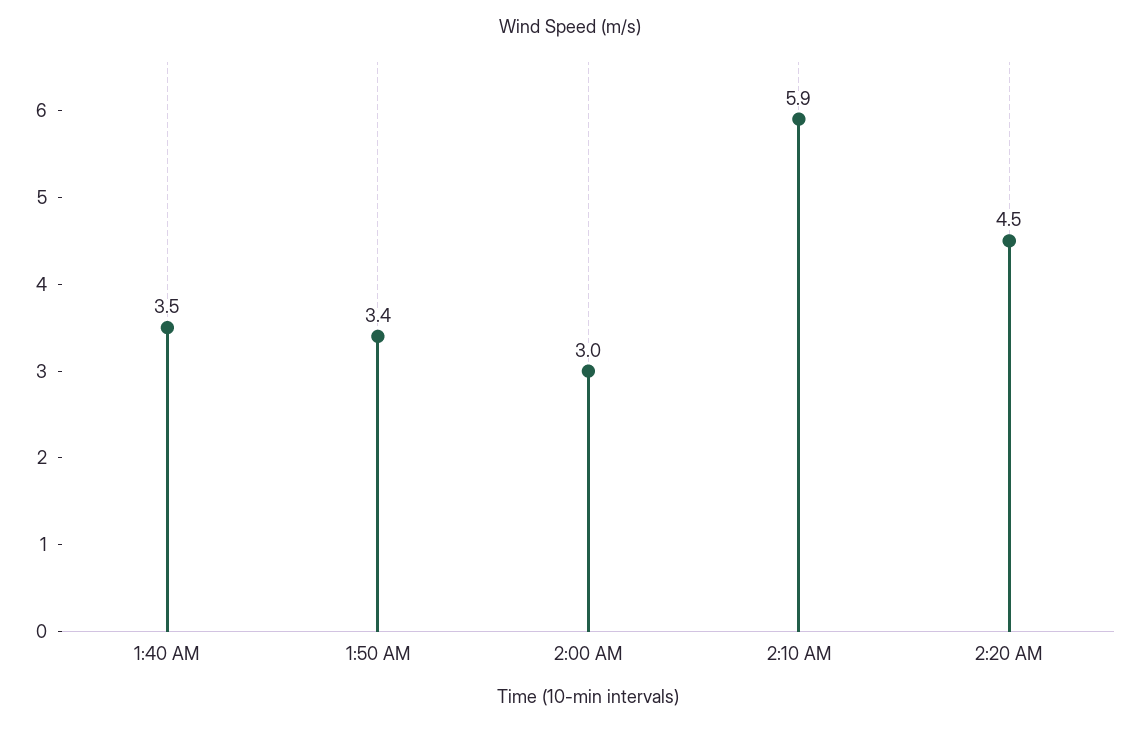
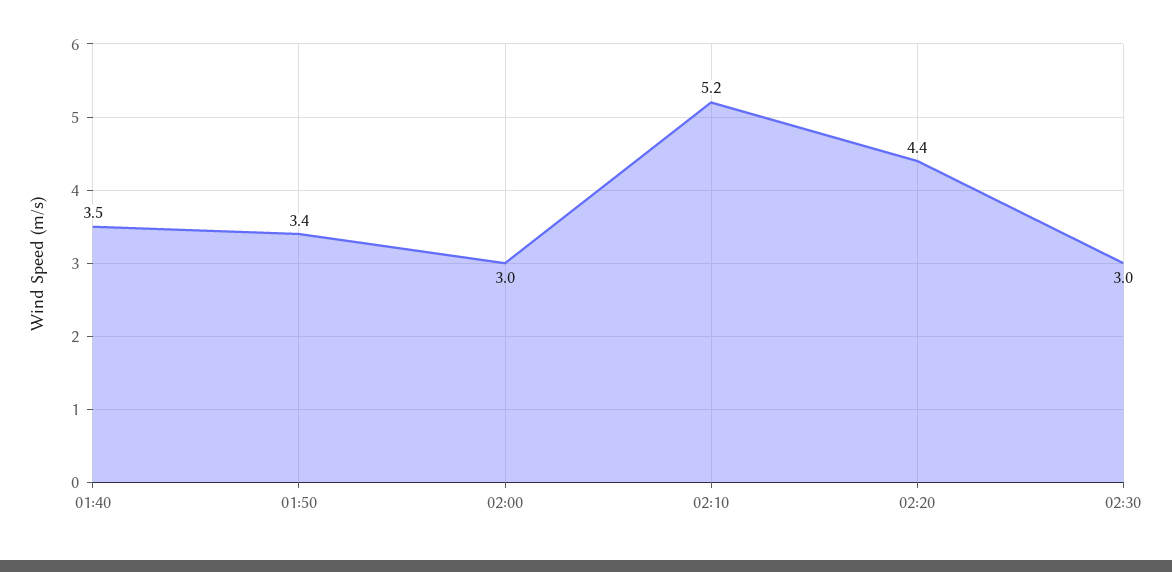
2:10 AM: 5.9 -> 5.2
2:20 AM: 4.5 -> 4.4
02:30: none -> 3

